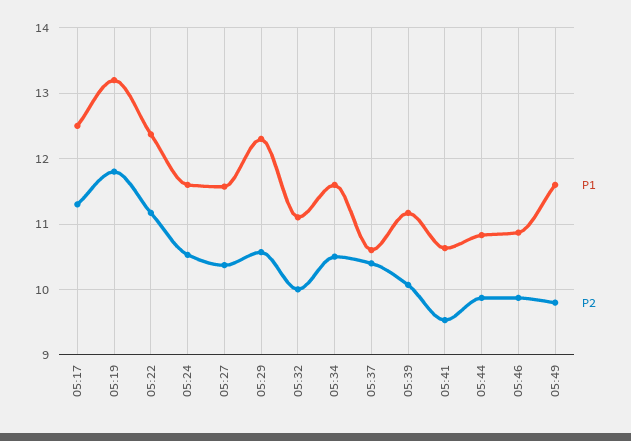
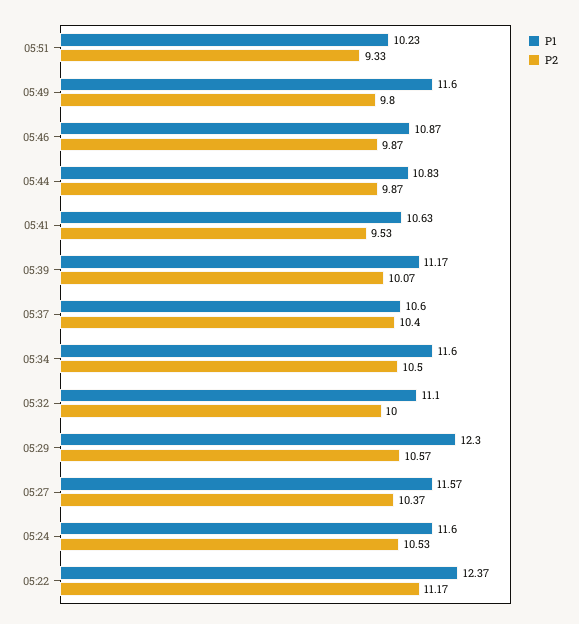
P1, 05:17: 12.5 -> none
P2, 05:17: 11.3 -> none
P1, 05:19: 13.2 -> none
P2, 05:19: 11.8 -> none
P1, 05:51: none -> 10.23
P2, 05:51: none -> 9.33

